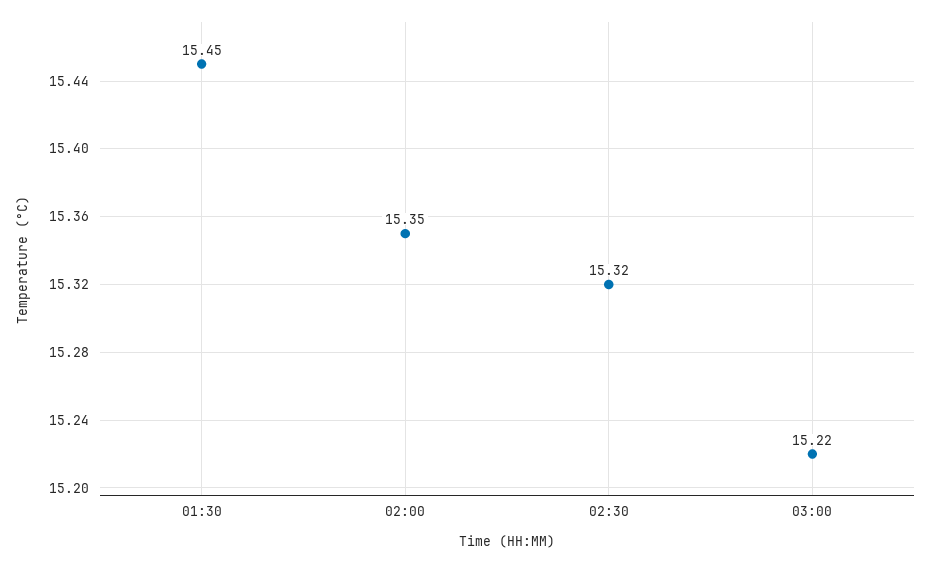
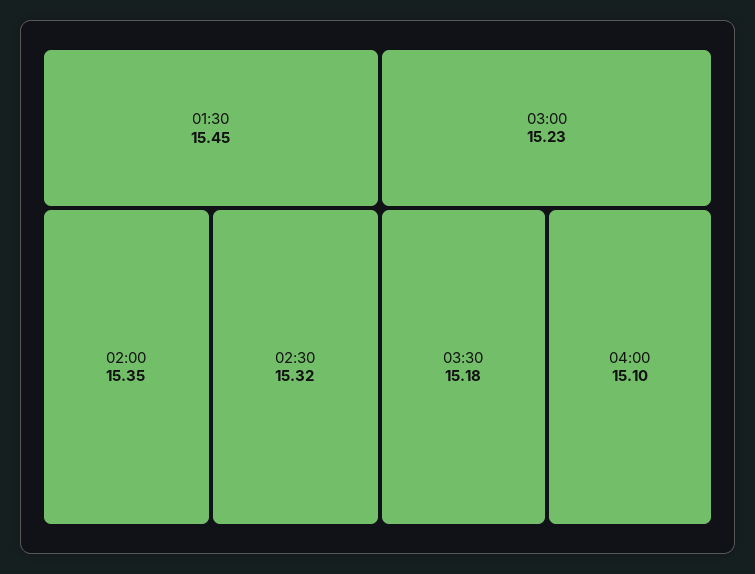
03:00: 15.22 -> 15.23
03:30: none -> 15.18
04:00: none -> 15.1

